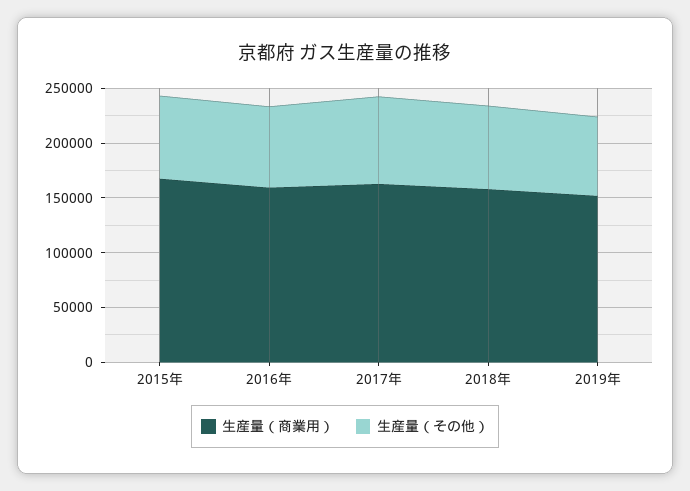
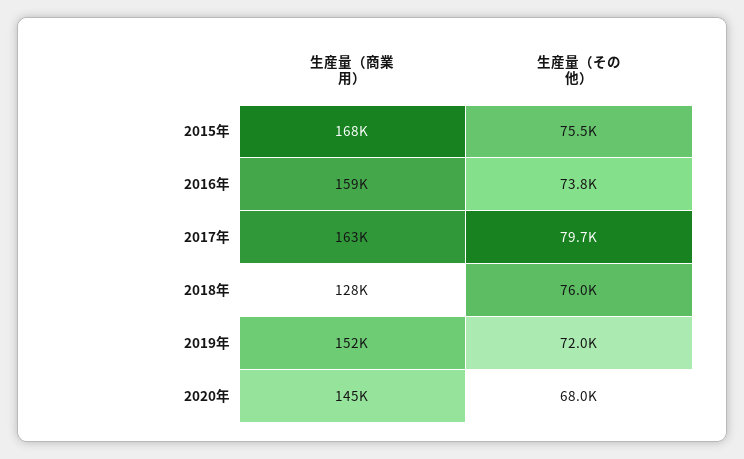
生産量（商業用）, 2018年: 160000 -> 128000
生産量（商業用）, 2020年: none -> 145000
生産量（その他）, 2020年: none -> 68000

